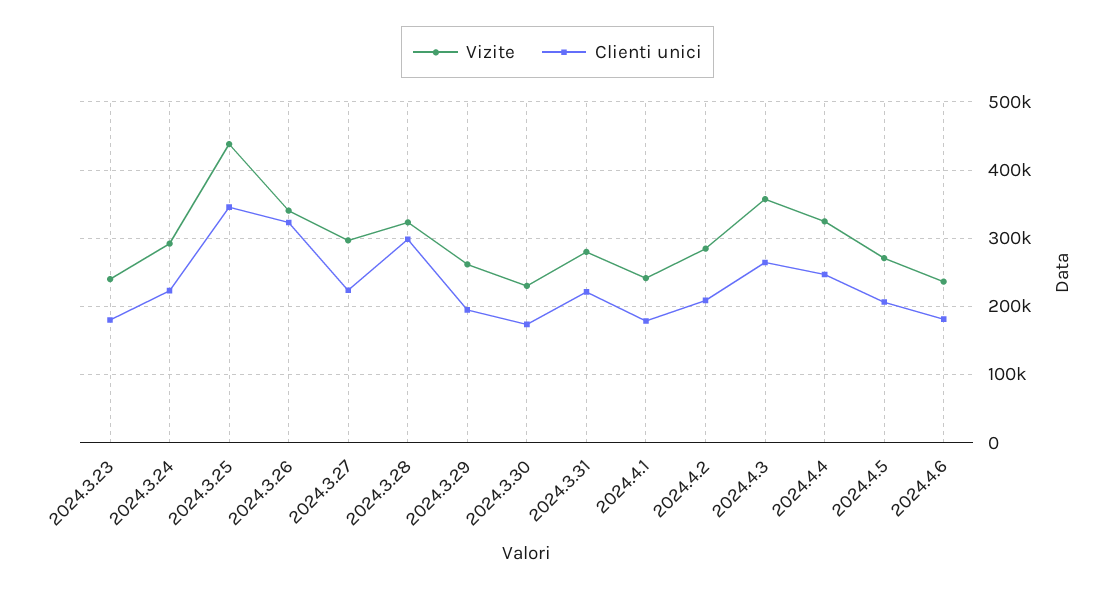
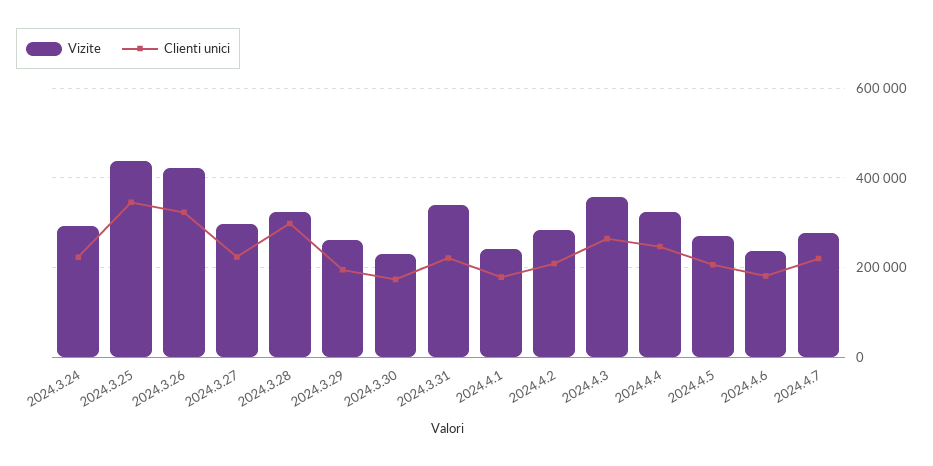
Vizite, 2024.3.23: 240000 -> none
Clienti unici, 2024.3.23: 180000 -> none
Vizite, 2024.3.26: 340000 -> 420000
Vizite, 2024.3.31: 280000 -> 340000
Vizite, 2024.4.7: none -> 280000
Clienti unici, 2024.4.7: none -> 220000

